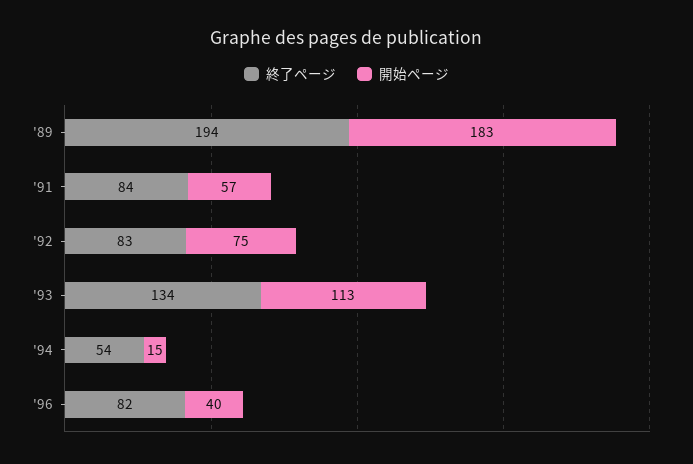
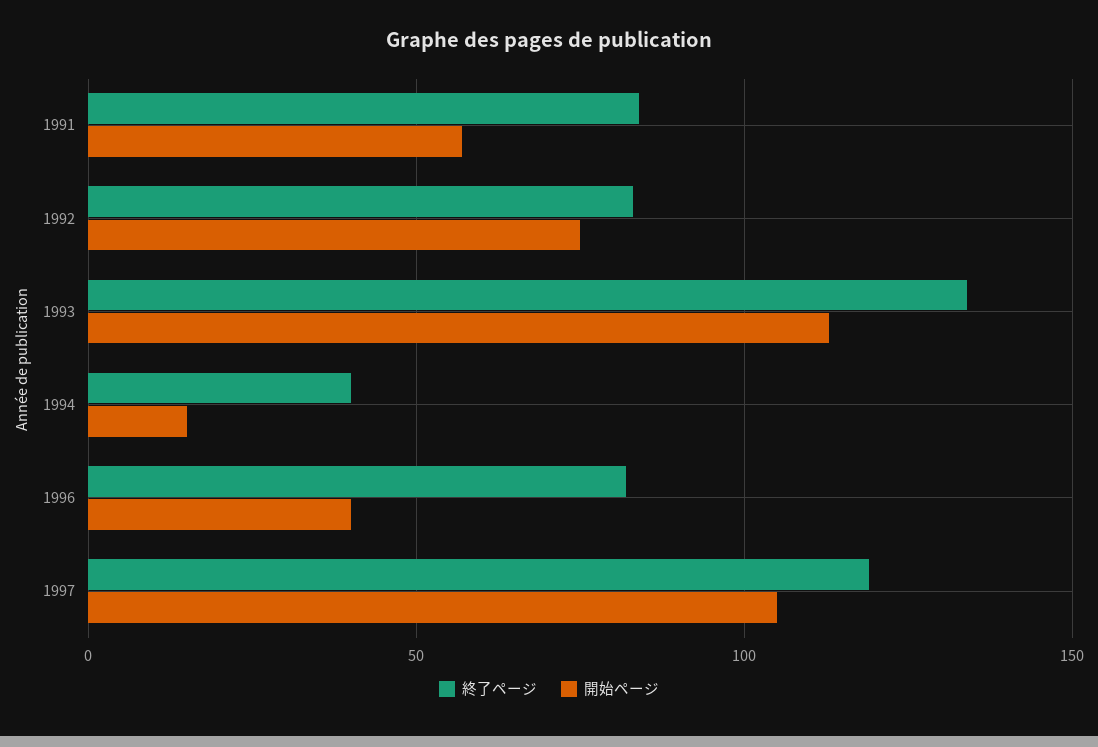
終了ページ, '89: 194 -> none
開始ページ, '89: 183 -> none
終了ページ, '94: 54 -> 40
終了ページ, 1997: none -> 120
開始ページ, 1997: none -> 105

